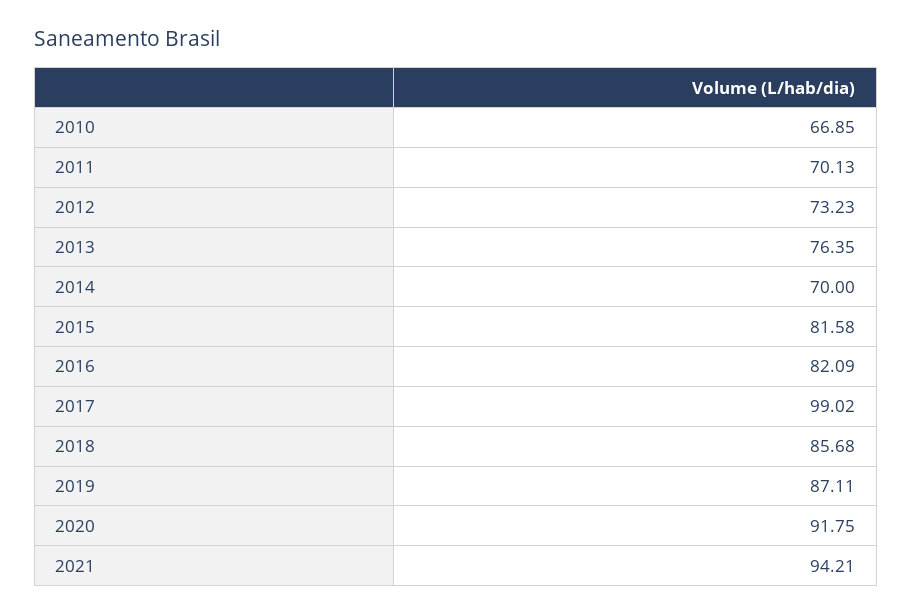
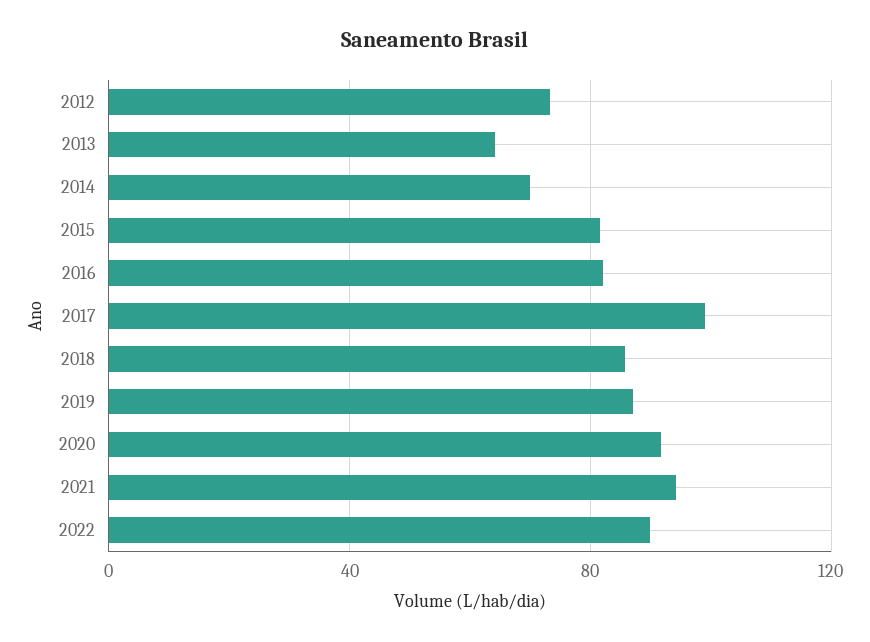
2010: 66.85 -> none
2011: 70.13 -> none
2013: 76.35 -> 65
2022: none -> 90

